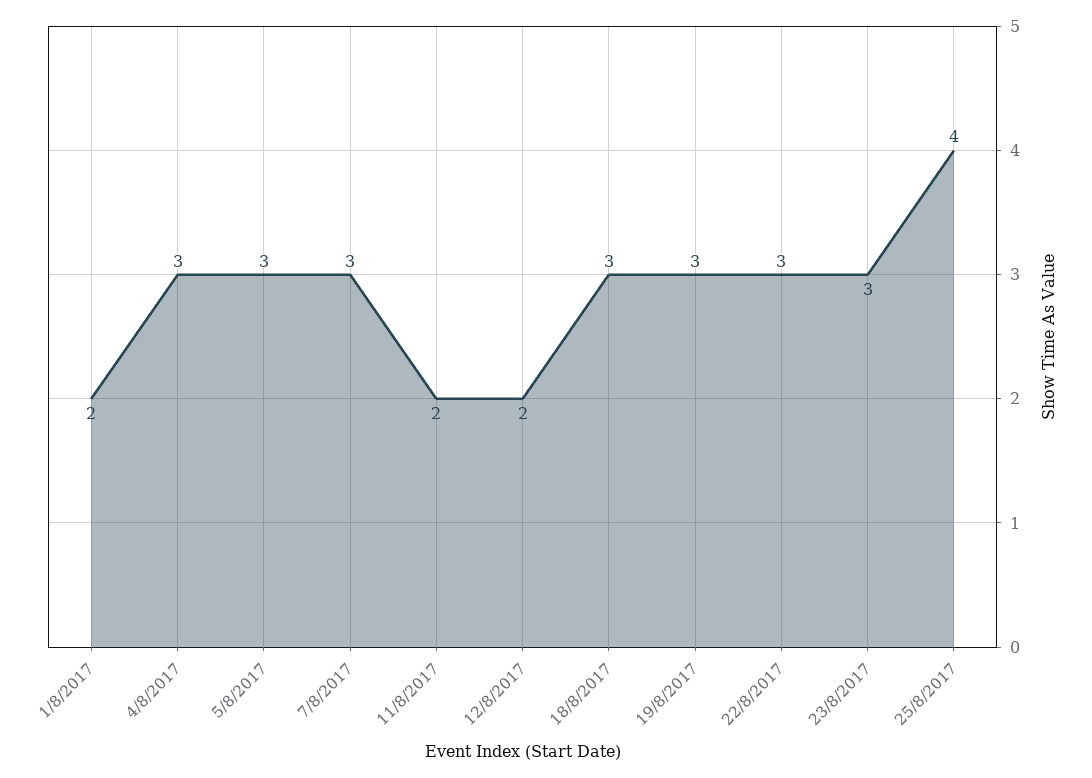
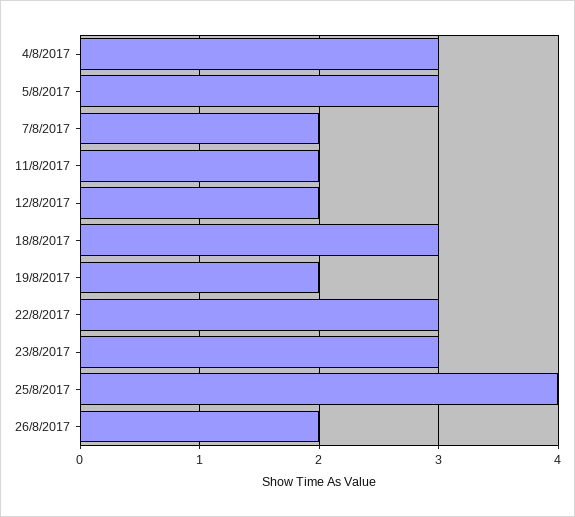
1/8/2017: 2 -> none
7/8/2017: 3 -> 2
19/8/2017: 3 -> 2
26/8/2017: none -> 2

